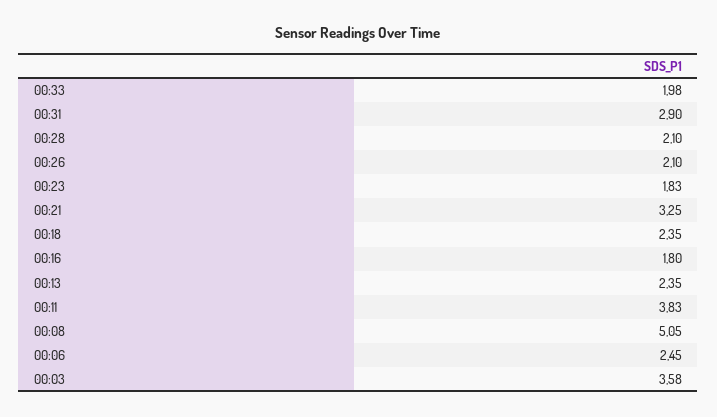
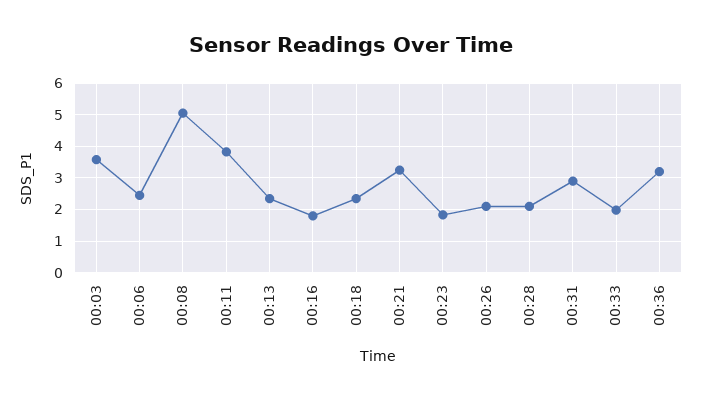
00:36: none -> 3.2

